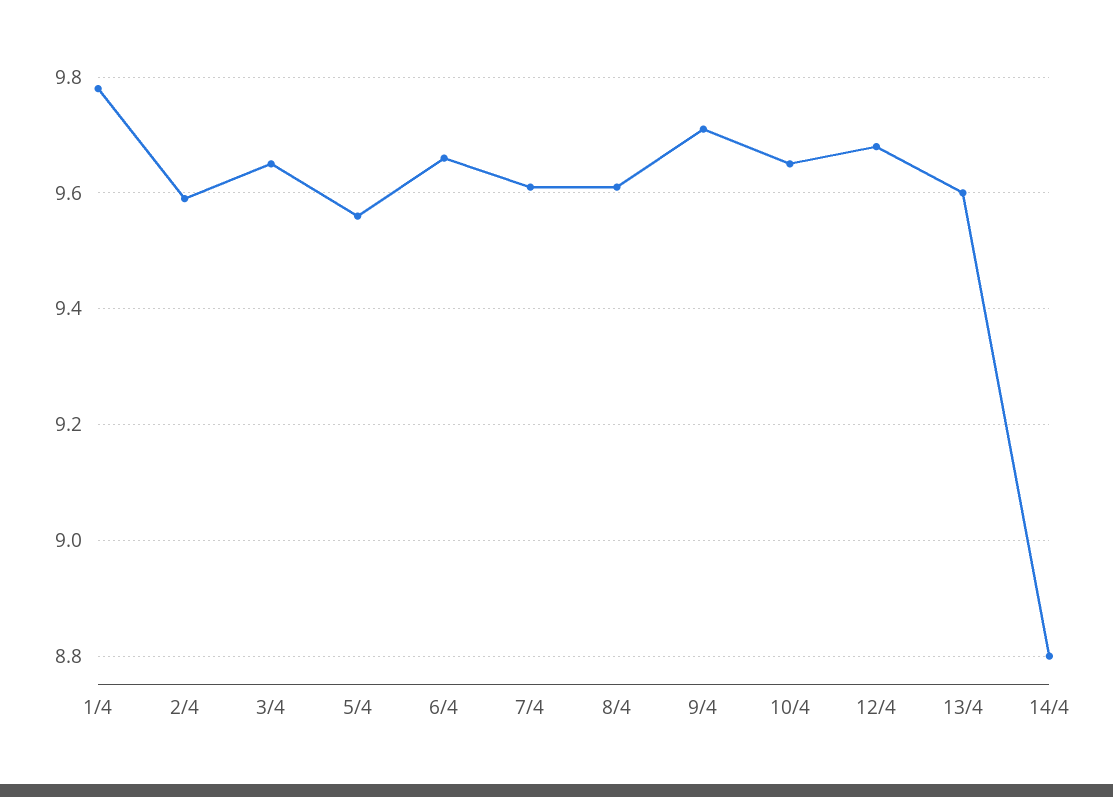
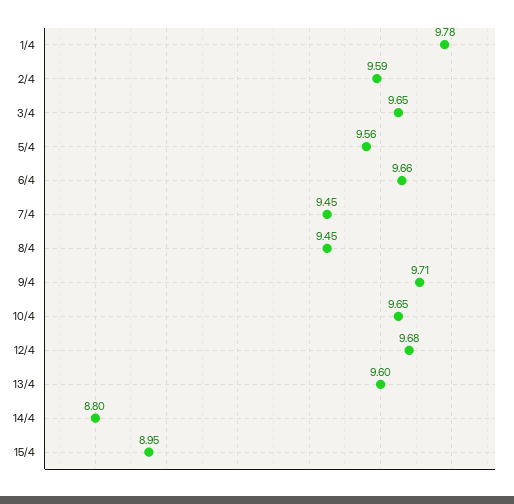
7/4: 9.6 -> 9.45
8/4: 9.6 -> 9.45
15/4: none -> 8.95

